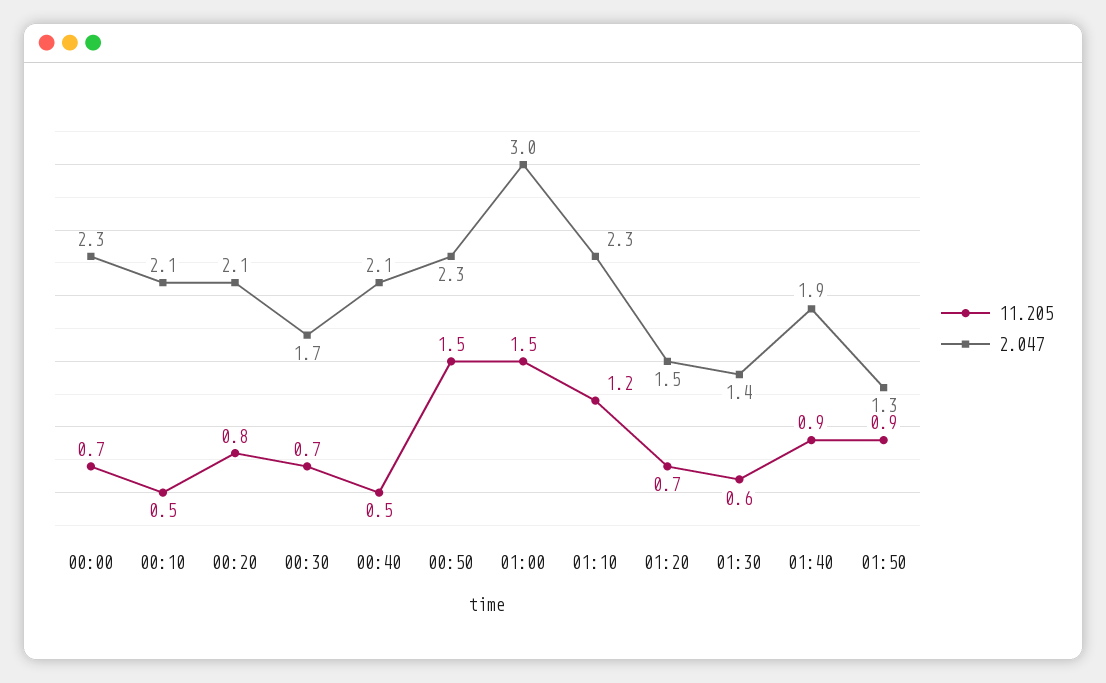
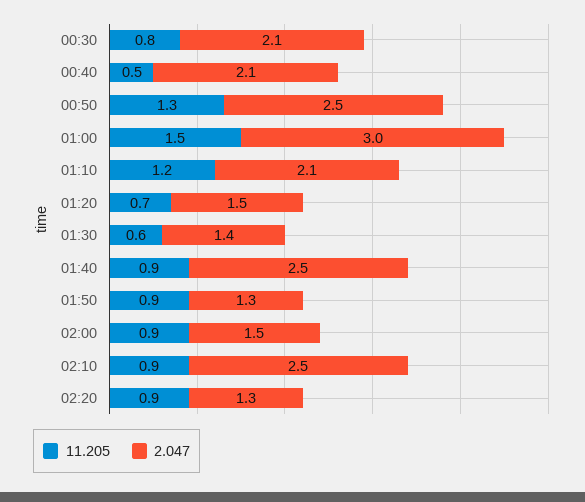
11.205, 00:00: 0.7 -> none
2.047, 00:00: 2.3 -> none
11.205, 00:10: 0.5 -> none
2.047, 00:10: 2.1 -> none
11.205, 00:20: 0.8 -> none
2.047, 00:20: 2.1 -> none
11.205, 00:30: 0.7 -> 0.8
2.047, 00:30: 1.7 -> 2.1
11.205, 00:50: 1.5 -> 1.3
2.047, 00:50: 2.3 -> 2.5
2.047, 01:10: 2.3 -> 2.1
2.047, 01:40: 1.9 -> 2.5
11.205, 02:00: none -> 0.9
2.047, 02:00: none -> 1.5
11.205, 02:10: none -> 0.9
2.047, 02:10: none -> 2.5
11.205, 02:20: none -> 0.9
2.047, 02:20: none -> 1.3

